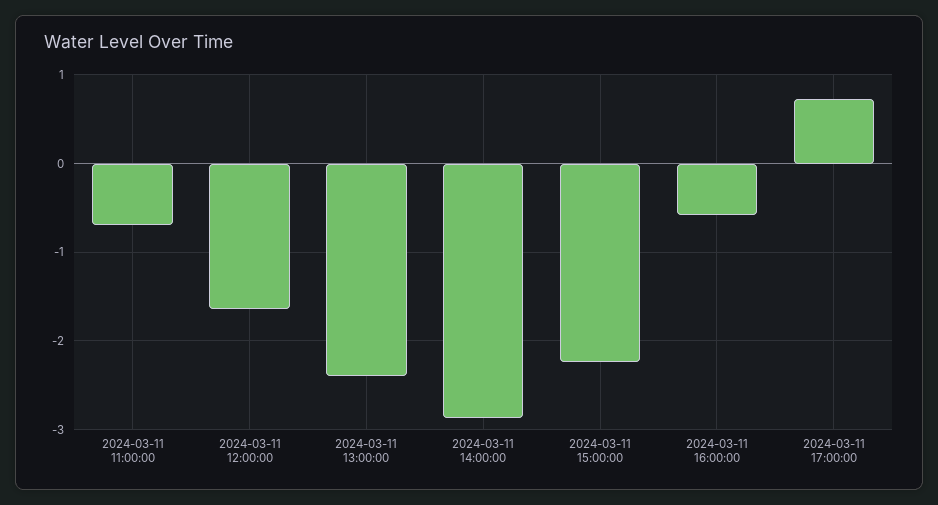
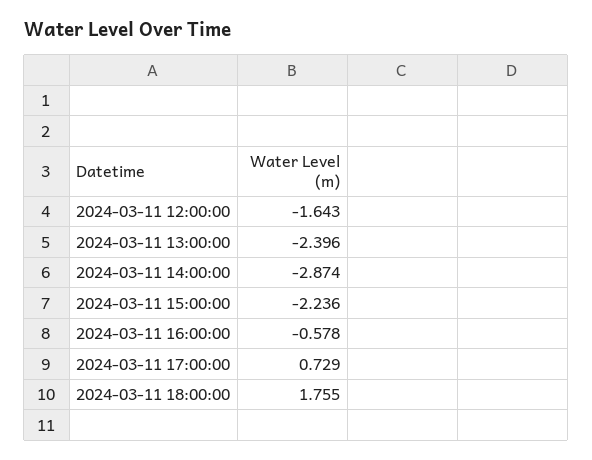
2024-03-11 11:00:00: -0.7 -> none
2024-03-11 18:00:00: none -> 1.755

